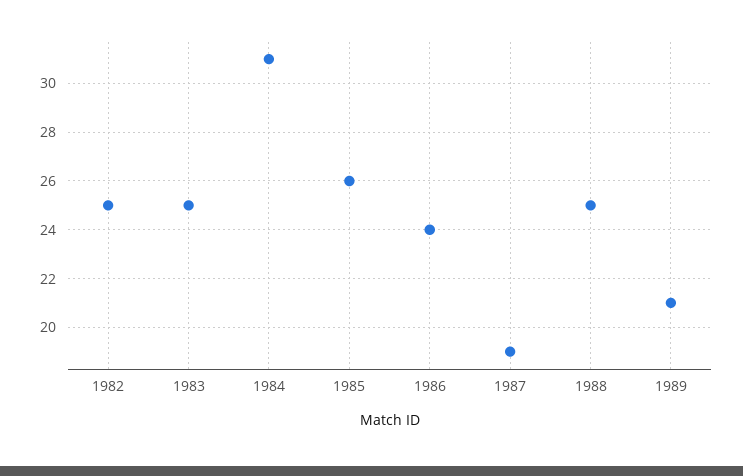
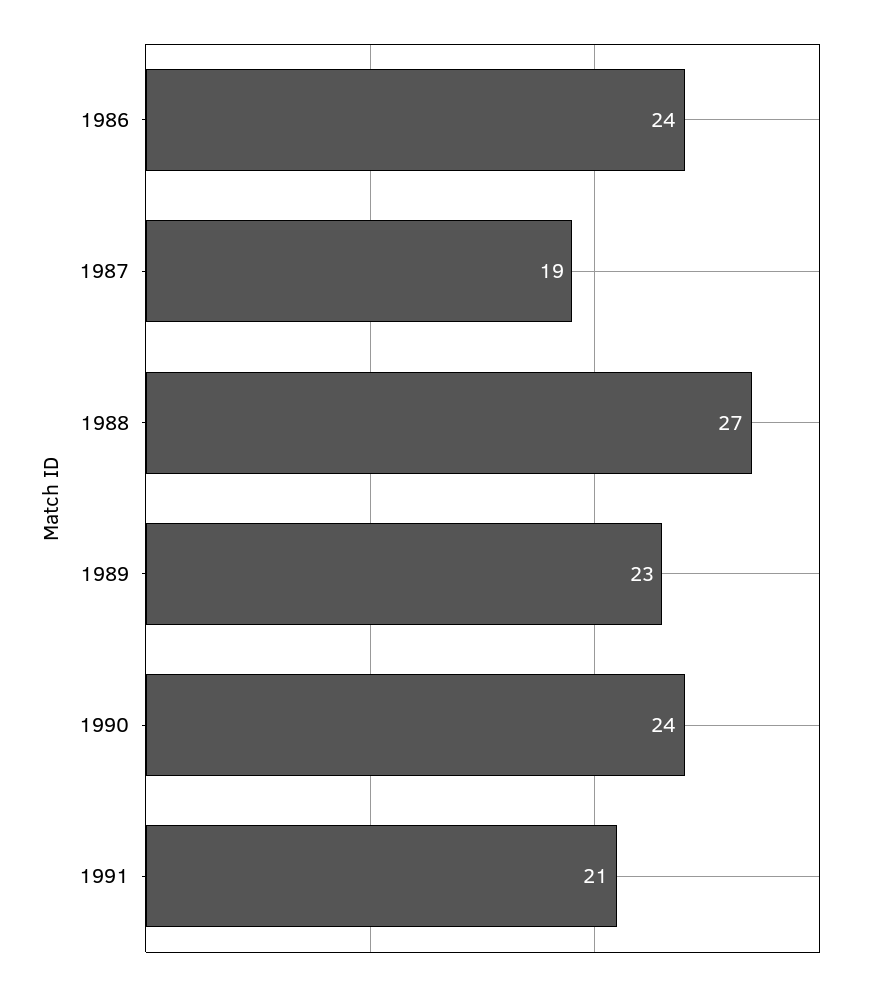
1982: 25 -> none
1983: 25 -> none
1984: 31 -> none
1985: 26 -> none
1988: 25 -> 27
1989: 21 -> 23
1990: none -> 24
1991: none -> 21

